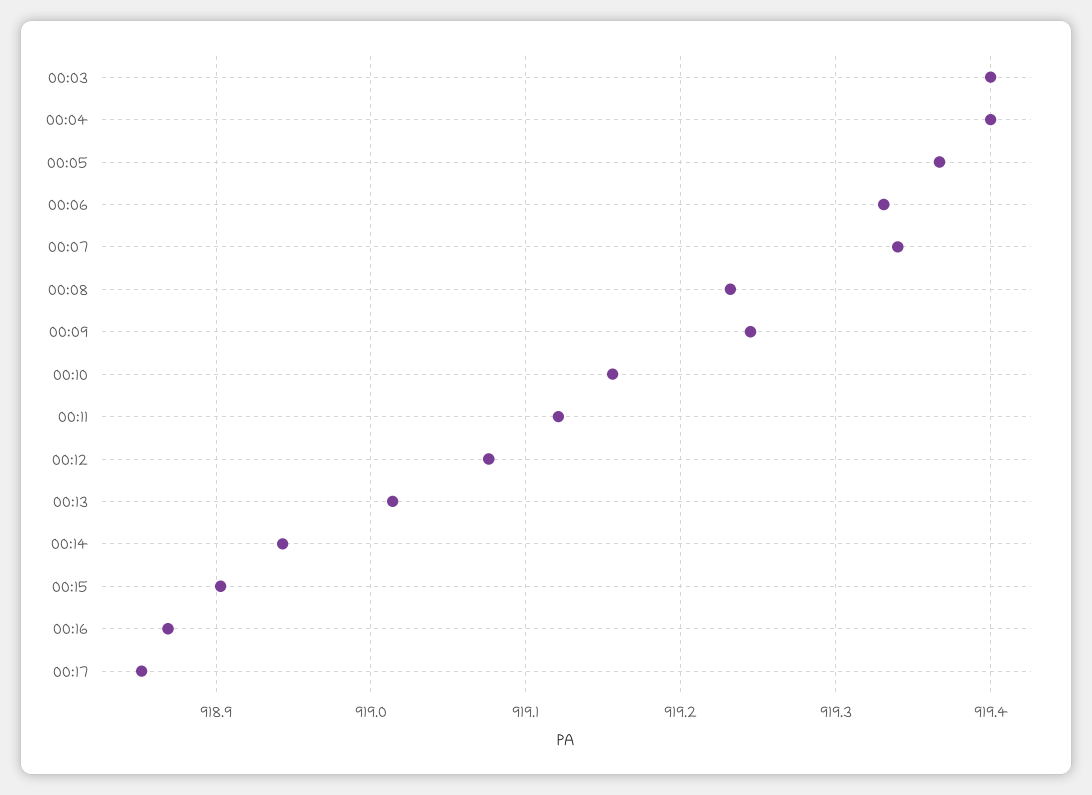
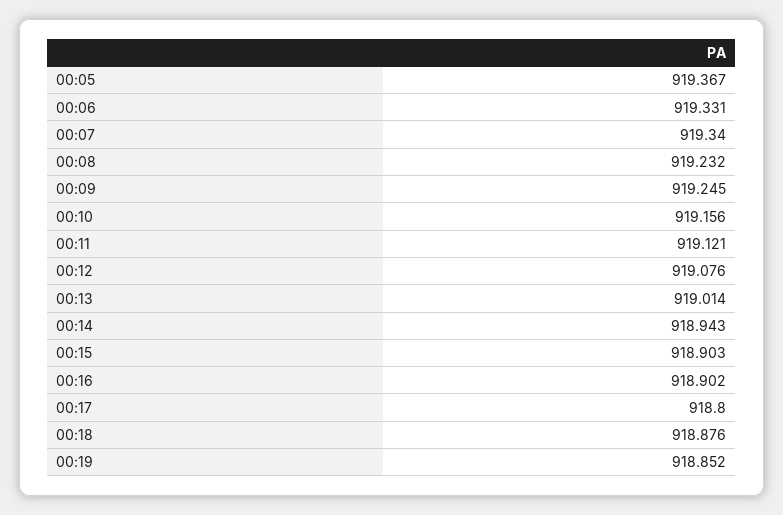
00:03: 919.4 -> none
00:04: 919.4 -> none
00:16: 918.87 -> 918.902
00:17: 918.85 -> 918.8
00:18: none -> 918.876
00:19: none -> 918.852

